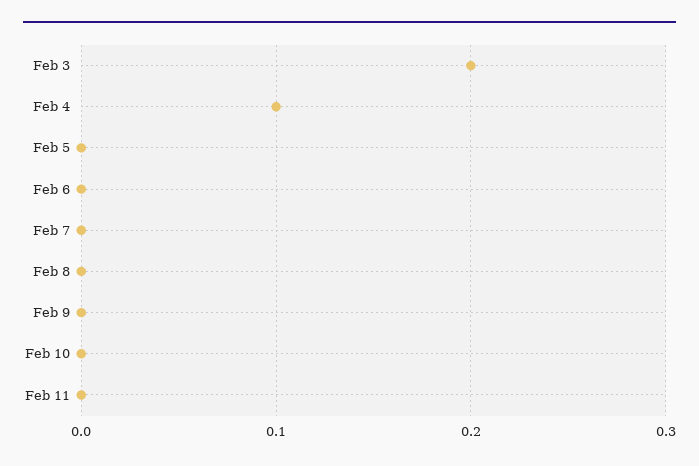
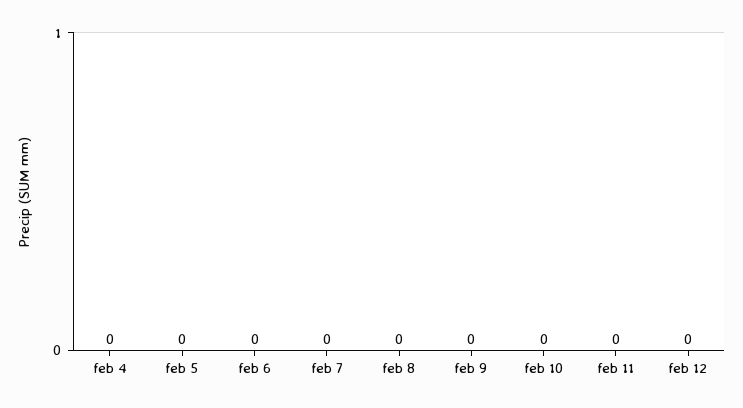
Feb 3: 0.2 -> none
Feb 4: 0.1 -> 0
feb 12: none -> 0

